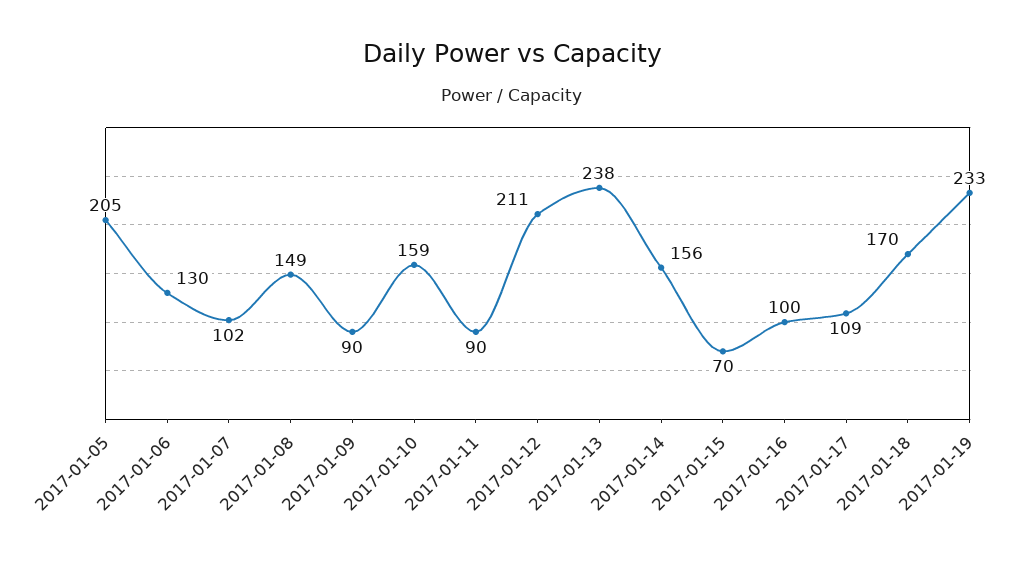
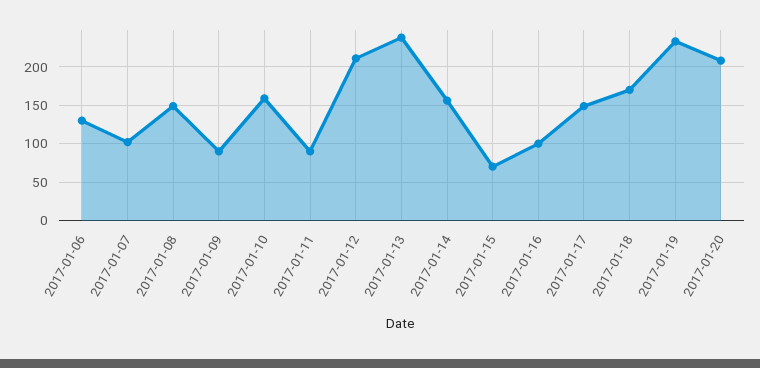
2017-01-05: 205 -> none
2017-01-17: 109 -> 150
2017-01-20: none -> 210

